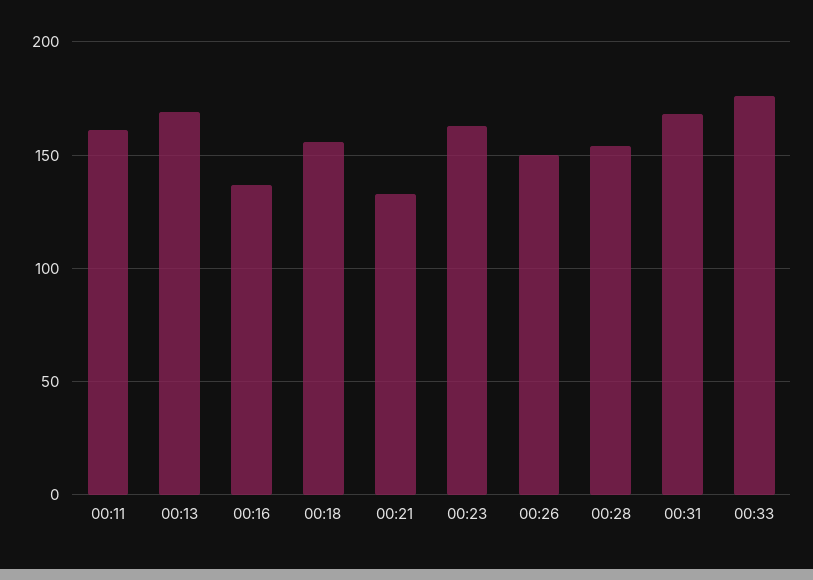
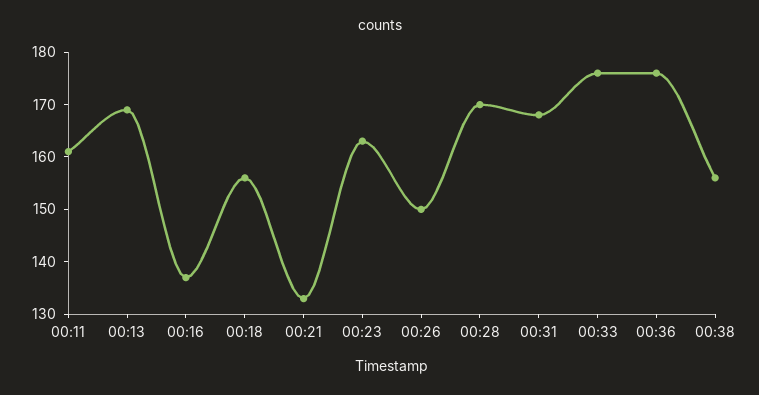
00:28: 155 -> 170
00:36: none -> 175
00:38: none -> 155

